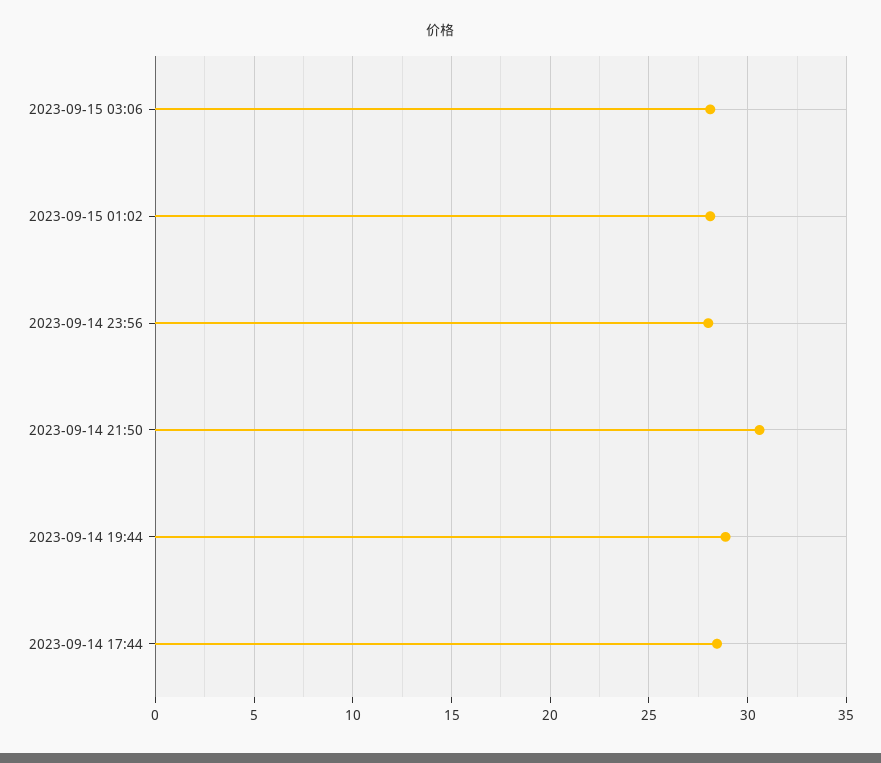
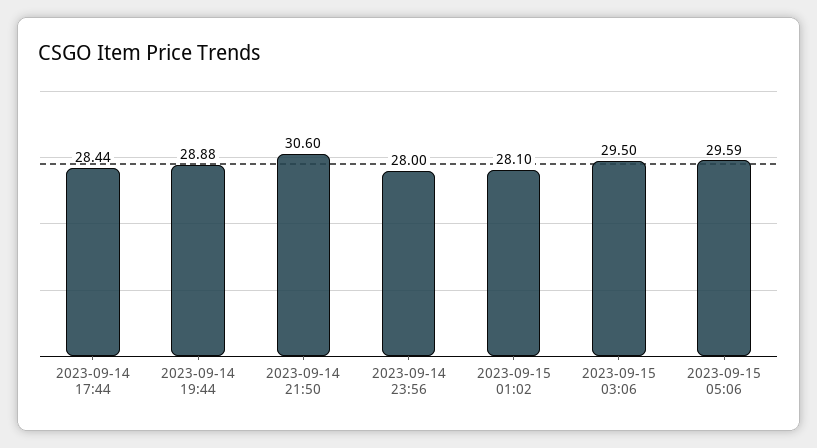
2023-09-15 03:06: 28 -> 29.5
2023-09-15 05:06: none -> 29.59

